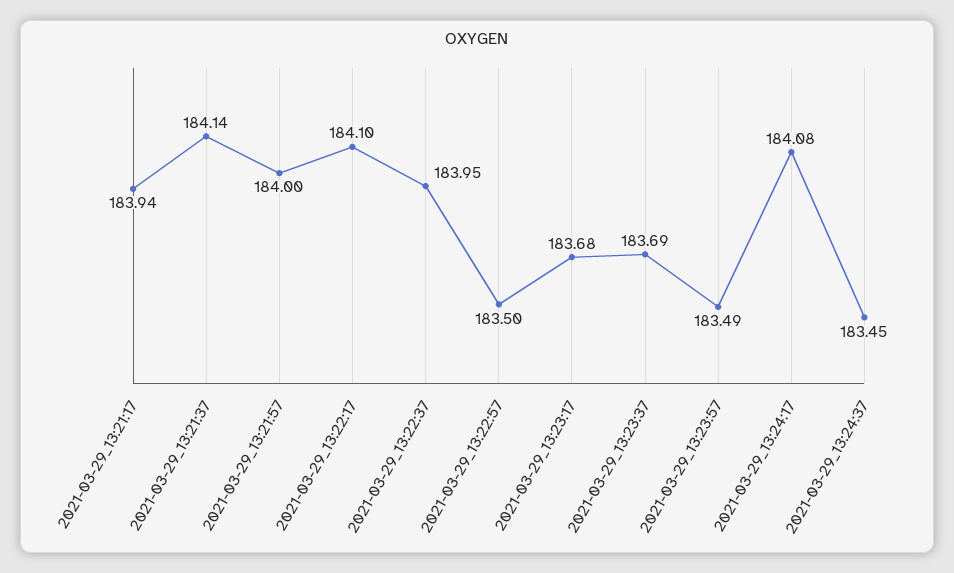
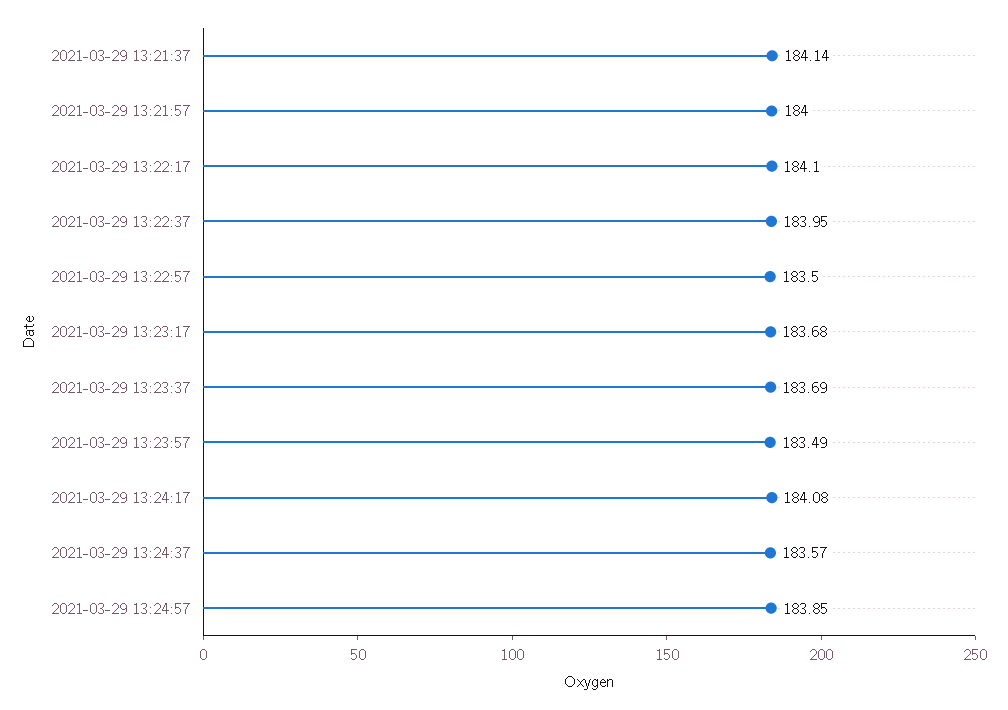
2021-03-29_13:21:17: 183.94 -> none
2021-03-29_13:24:37: 183.45 -> 183.57
2021-03-29 13:24:57: none -> 183.85

